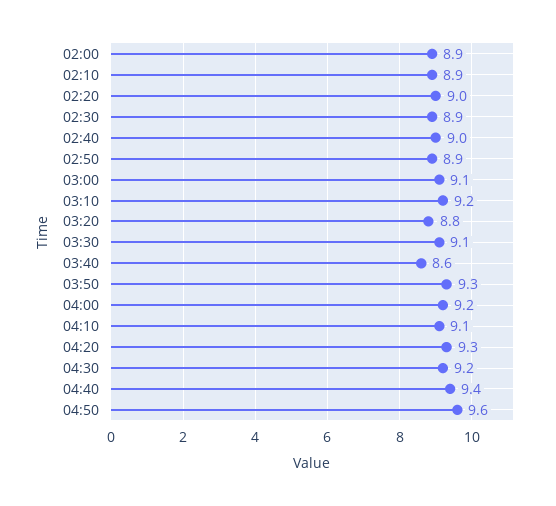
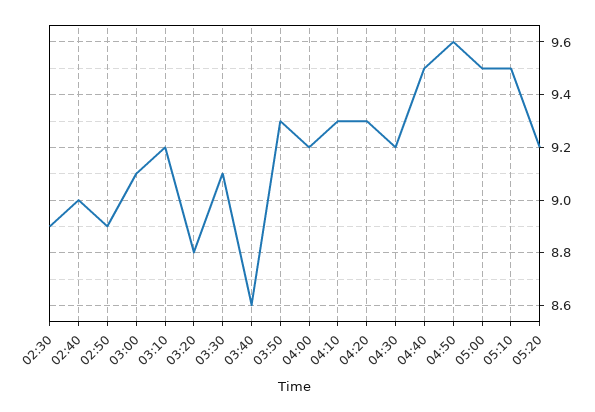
02:00: 8.9 -> none
02:10: 8.9 -> none
02:20: 9 -> none
04:10: 9.1 -> 9.3
04:40: 9.4 -> 9.5
05:00: none -> 9.5
05:10: none -> 9.5
05:20: none -> 9.2

